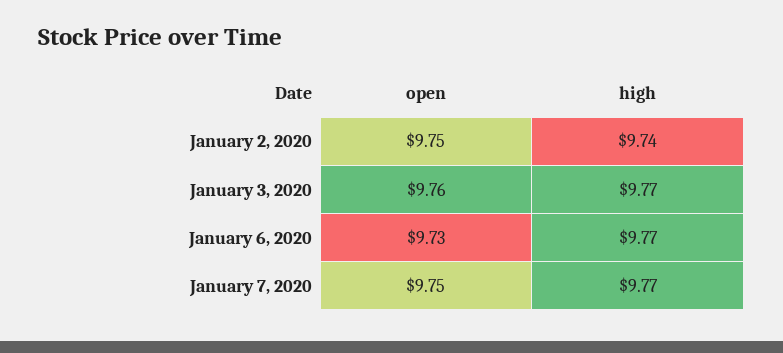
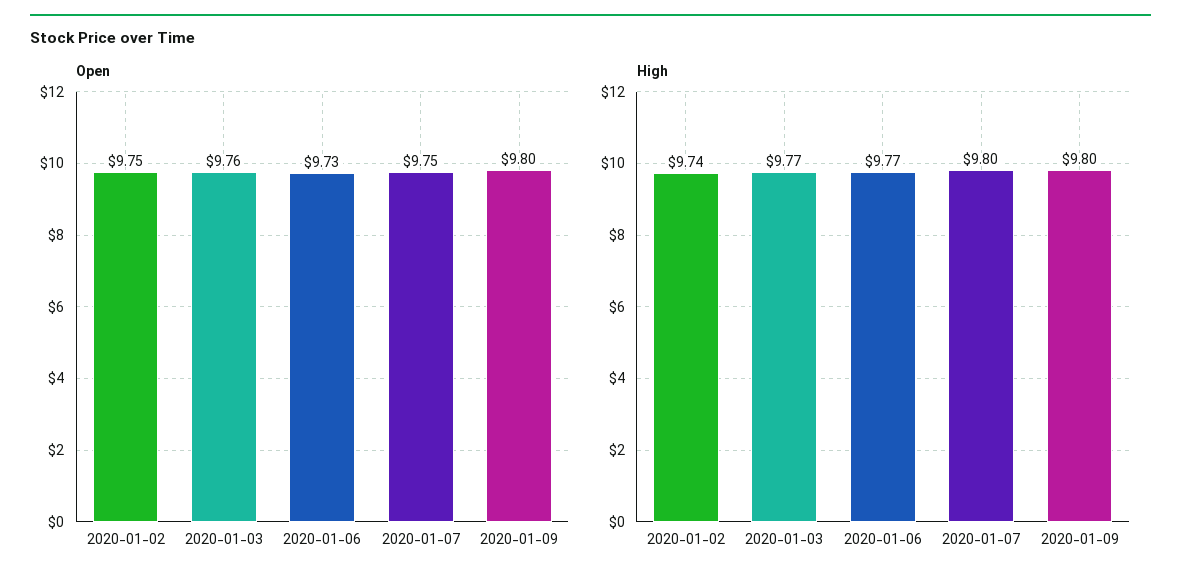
high, January 7, 2020: 9.77 -> 9.8
open, 2020-01-09: none -> 9.8
high, 2020-01-09: none -> 9.8

